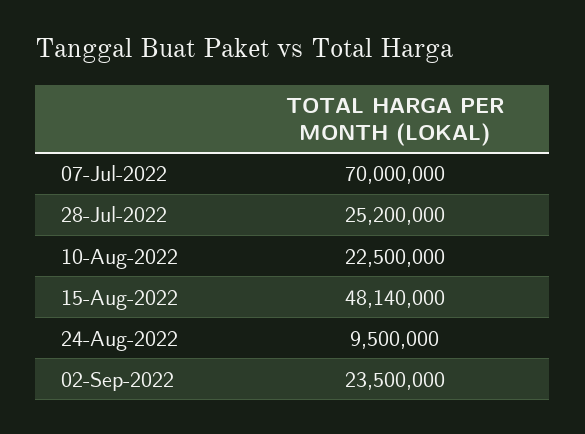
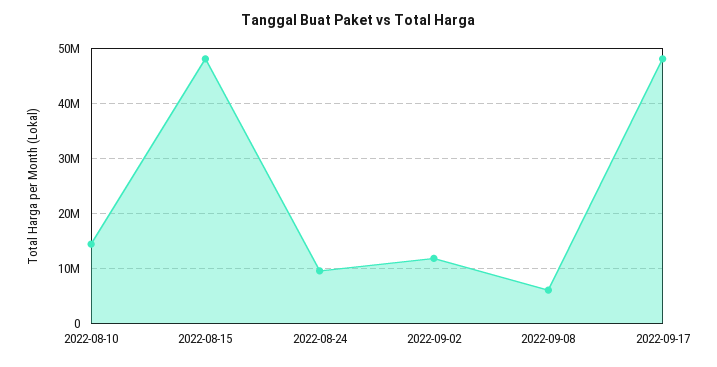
07-Jul-2022: 70000000 -> none
28-Jul-2022: 25200000 -> none
10-Aug-2022: 22500000 -> 14000000
02-Sep-2022: 23500000 -> 12000000
2022-09-08: none -> 6000000
2022-09-17: none -> 48000000

